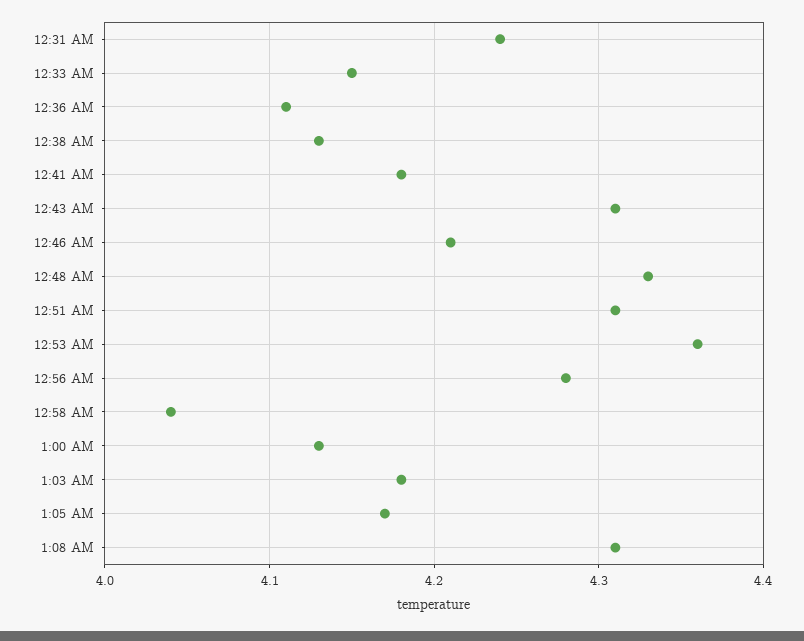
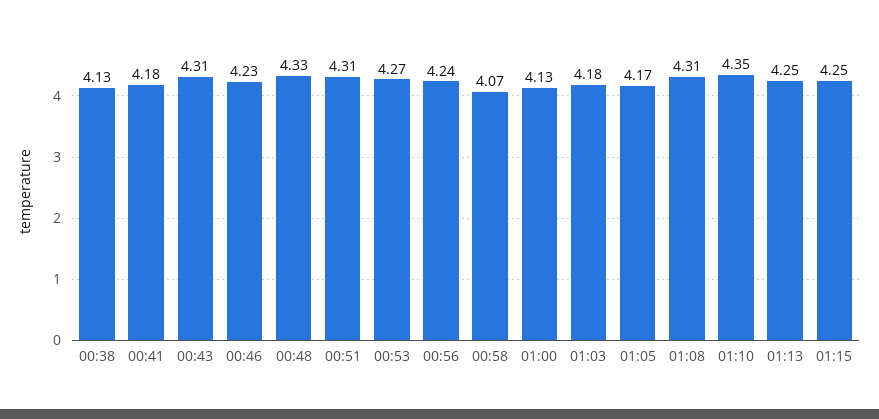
12:31 AM: 4.24 -> none
12:33 AM: 4.15 -> none
12:36 AM: 4.11 -> none
12:46 AM: 4.21 -> 4.23
12:53 AM: 4.36 -> 4.27
12:56 AM: 4.28 -> 4.24
12:58 AM: 4.04 -> 4.07
01:10: none -> 4.35
01:13: none -> 4.25
01:15: none -> 4.25

